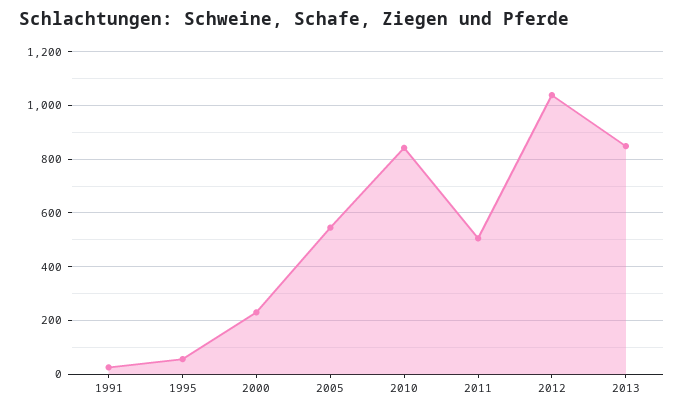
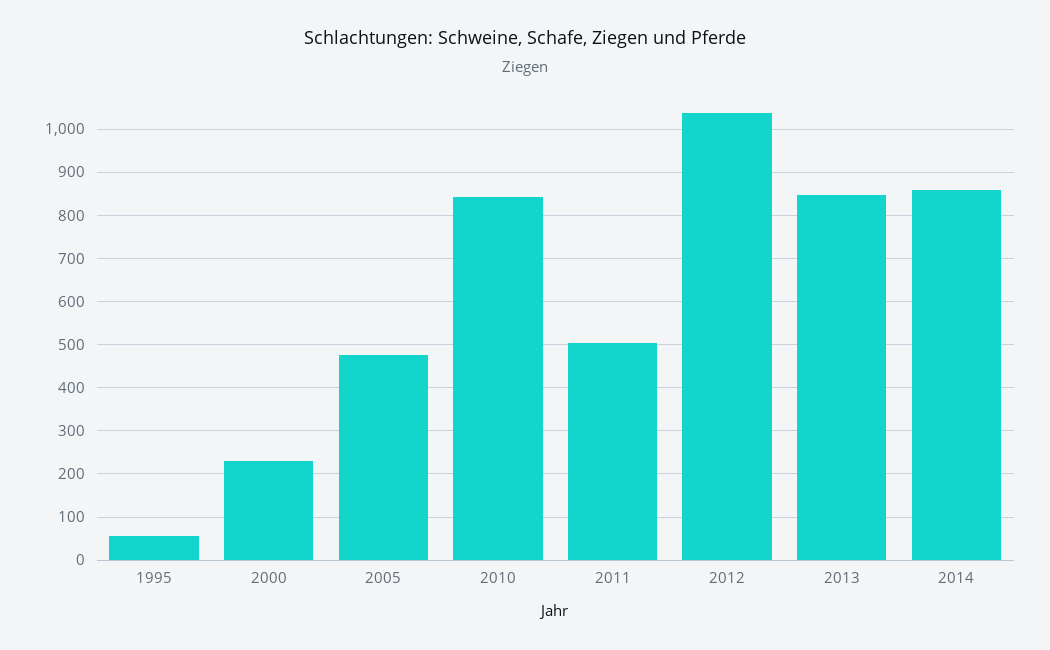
1991: 25 -> none
2005: 550 -> 480
2014: none -> 860

